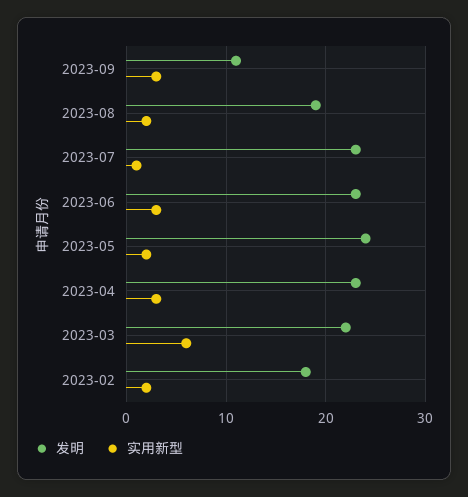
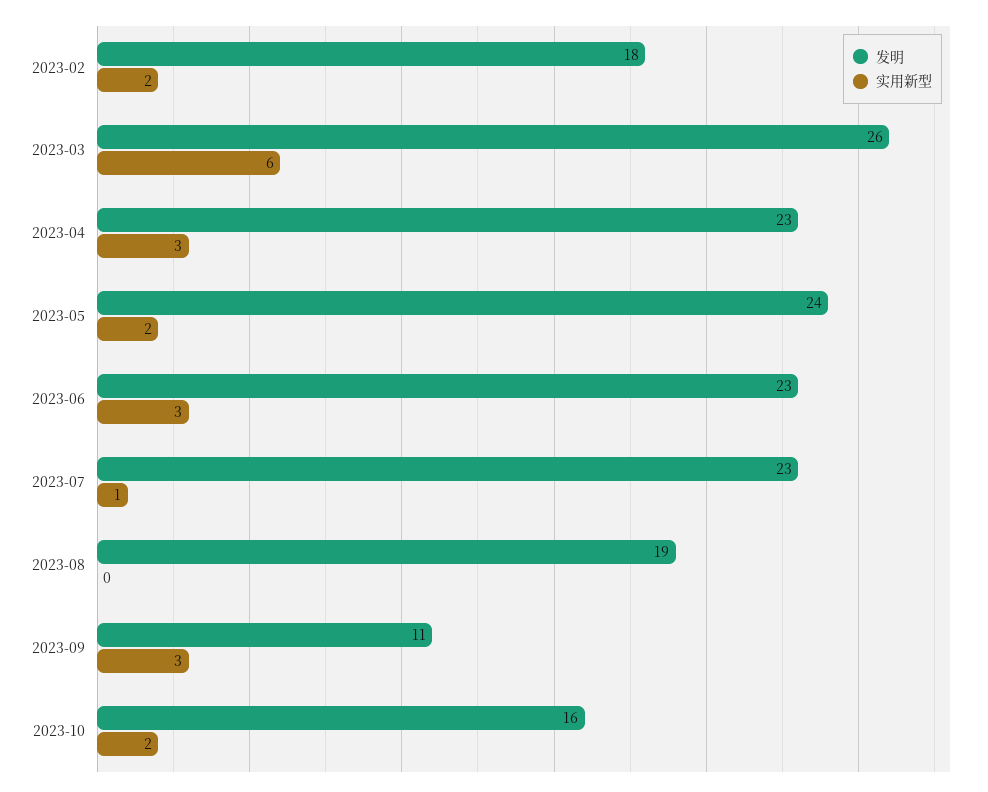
实用新型, 2023-08: 2 -> 0
发明, 2023-03: 22 -> 26
发明, 2023-10: none -> 16
实用新型, 2023-10: none -> 2

